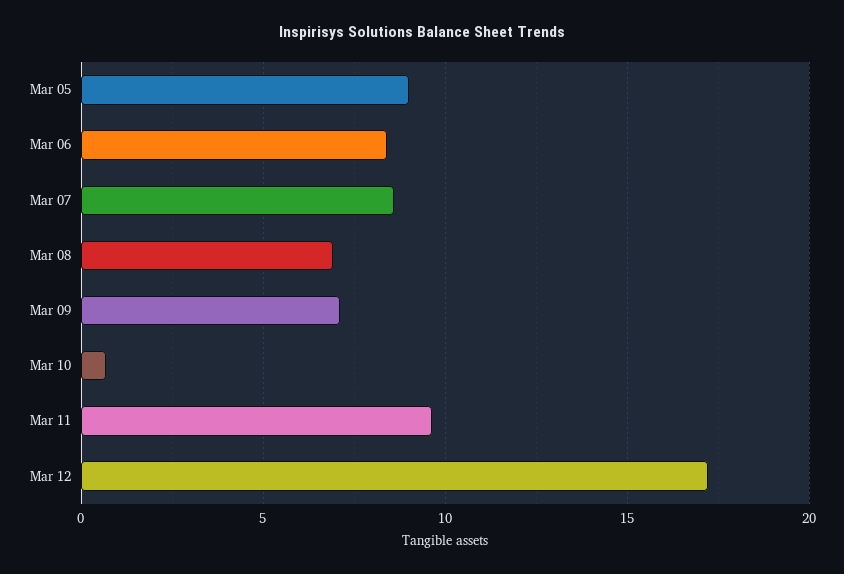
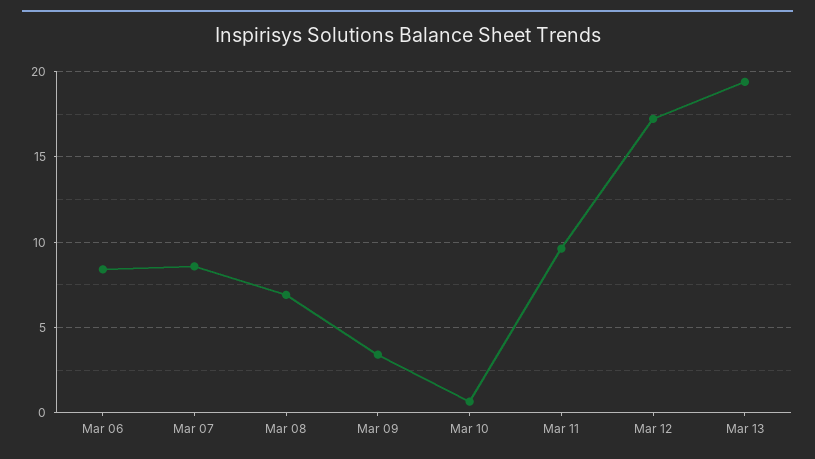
Mar 05: 9 -> none
Mar 09: 7 -> 3.5
Mar 13: none -> 19.5

